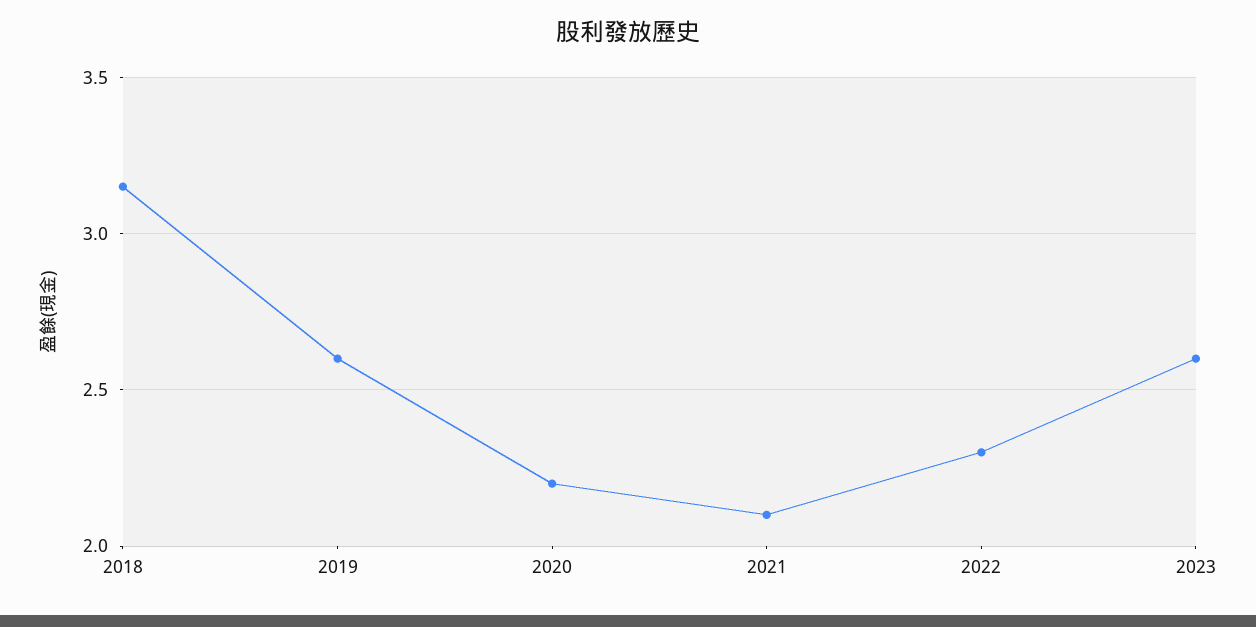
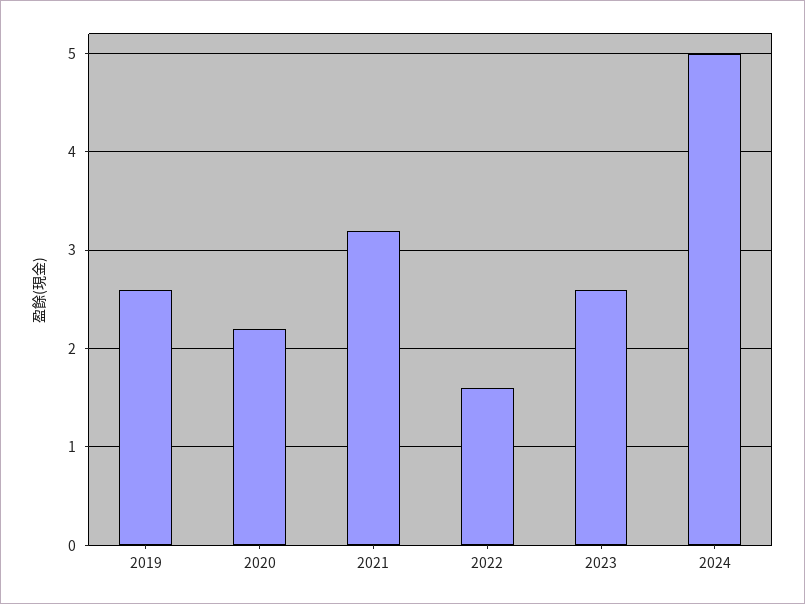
2018: 3.15 -> none
2021: 2.1 -> 3.2
2022: 2.3 -> 1.6
2024: none -> 5

